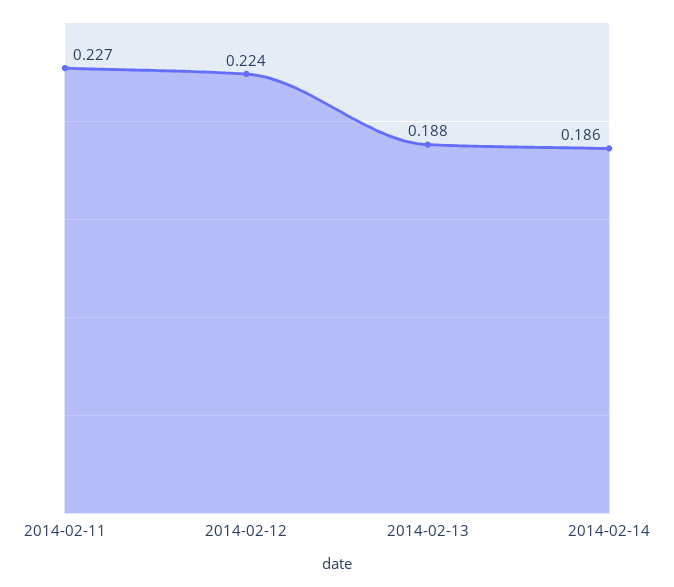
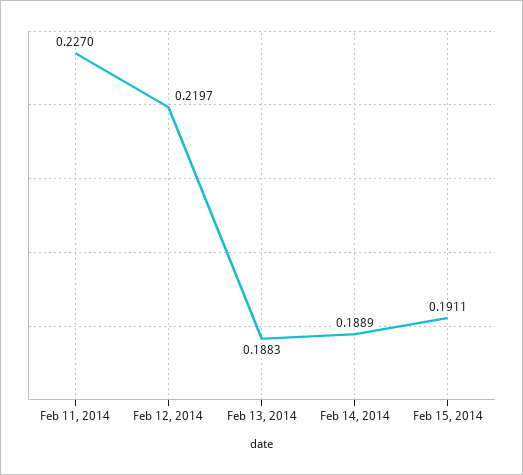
2014-02-12: 0.224 -> 0.2197
2014-02-14: 0.186 -> 0.1889
Feb 15, 2014: none -> 0.1911

